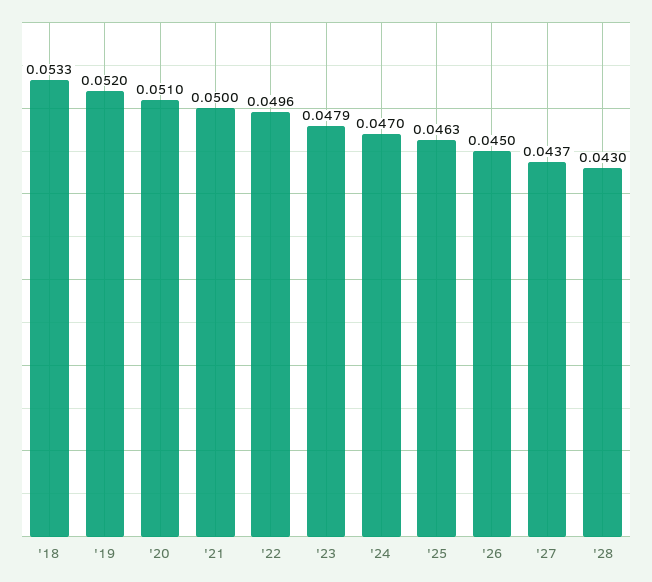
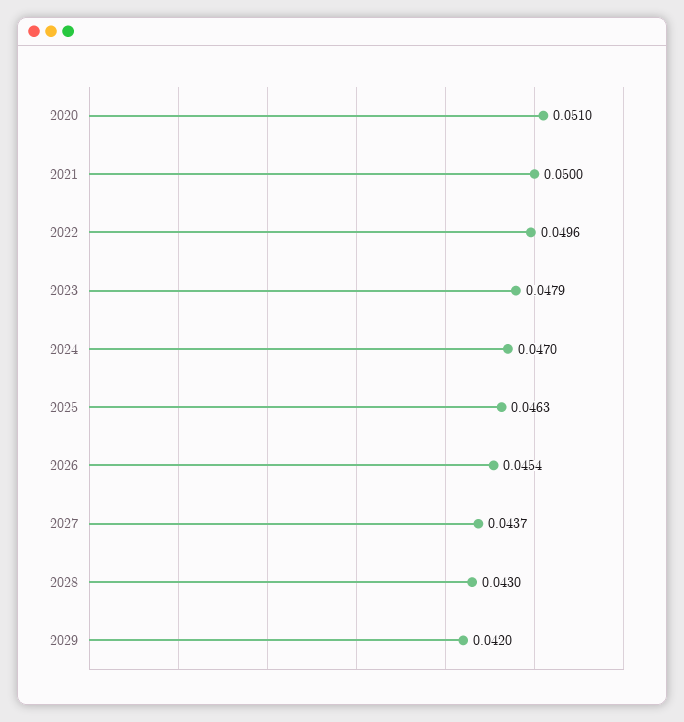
'18: 0.0533 -> none
'19: 0.052 -> none
'26: 0.045 -> 0.0454
2029: none -> 0.042

